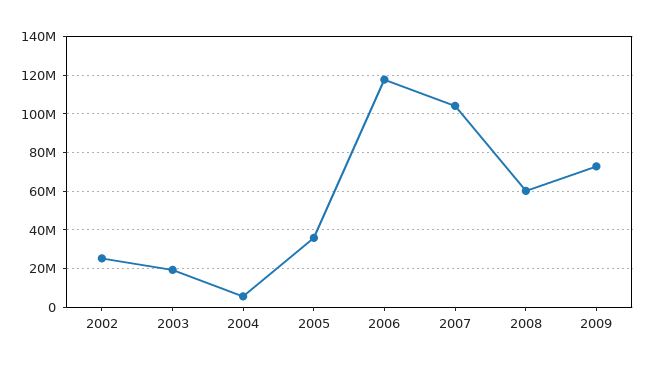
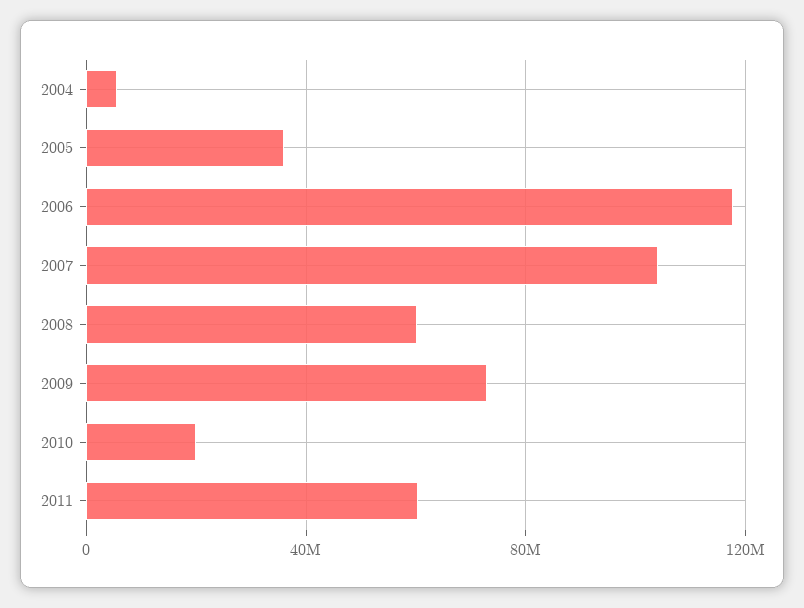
2002: 25000000 -> none
2003: 20000000 -> none
2010: none -> 20000000
2011: none -> 60000000

